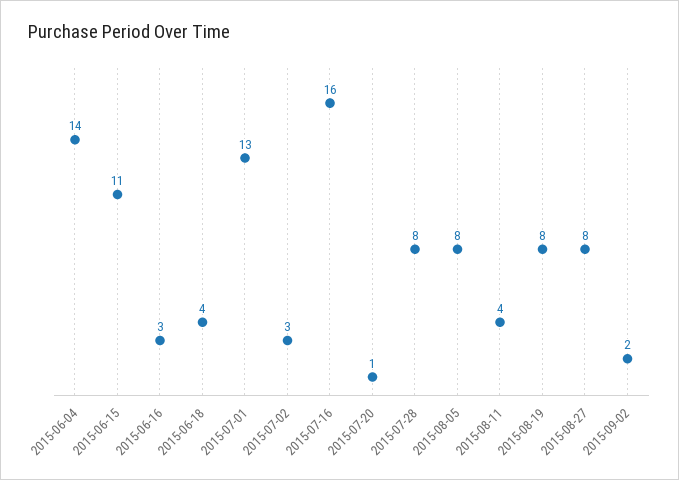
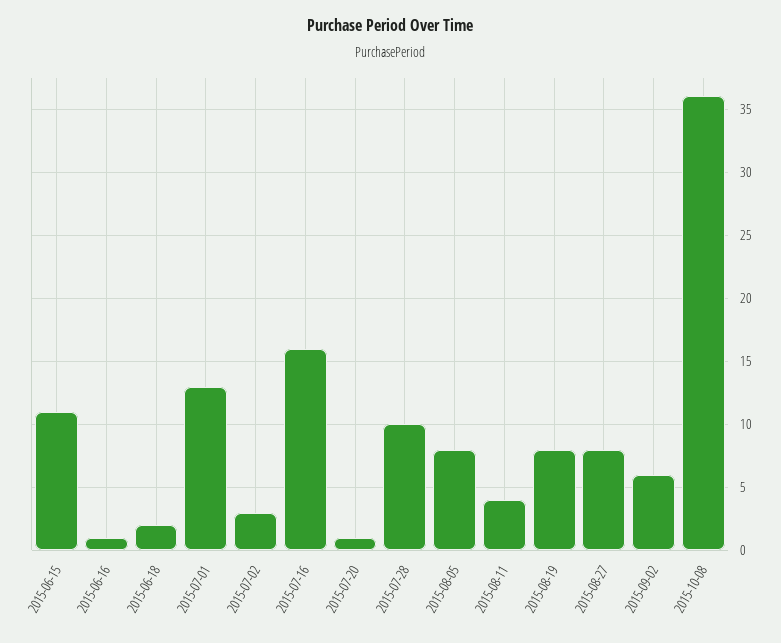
2015-06-04: 14 -> none
2015-06-16: 3 -> 1
2015-06-18: 4 -> 2
2015-07-28: 8 -> 10
2015-09-02: 2 -> 6
2015-10-08: none -> 36

